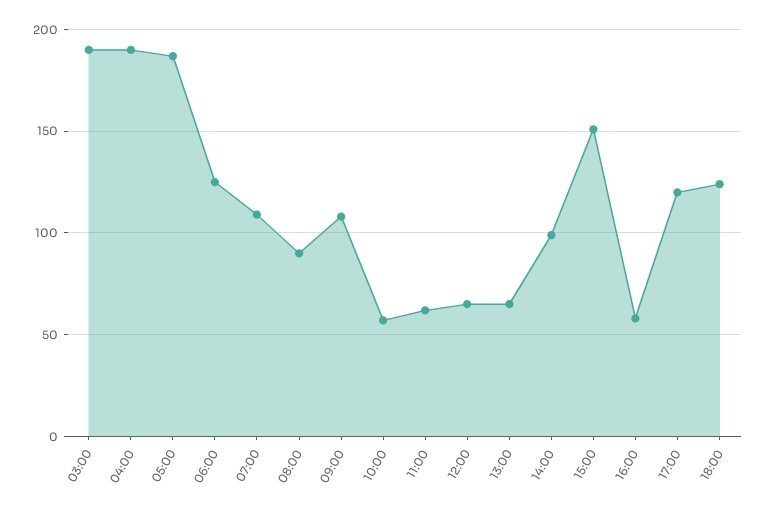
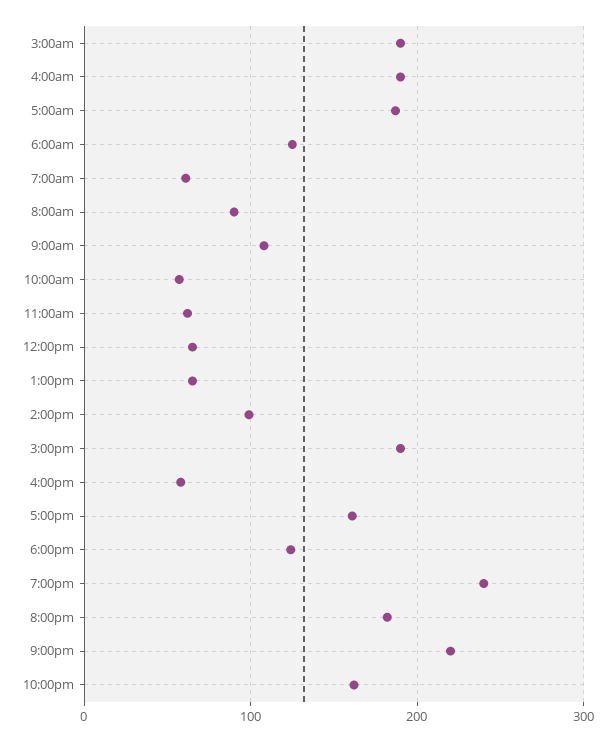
07:00: 110 -> 60
15:00: 150 -> 190
17:00: 120 -> 160
7:00pm: none -> 240
8:00pm: none -> 180
9:00pm: none -> 220
10:00pm: none -> 160

